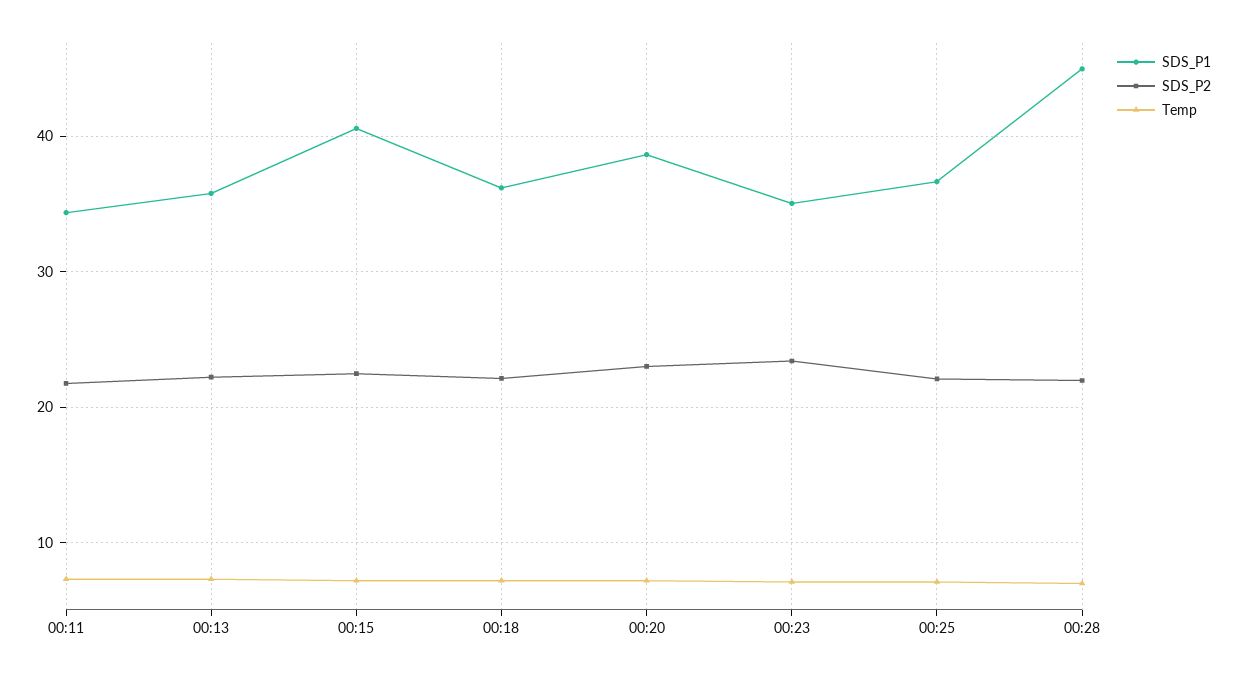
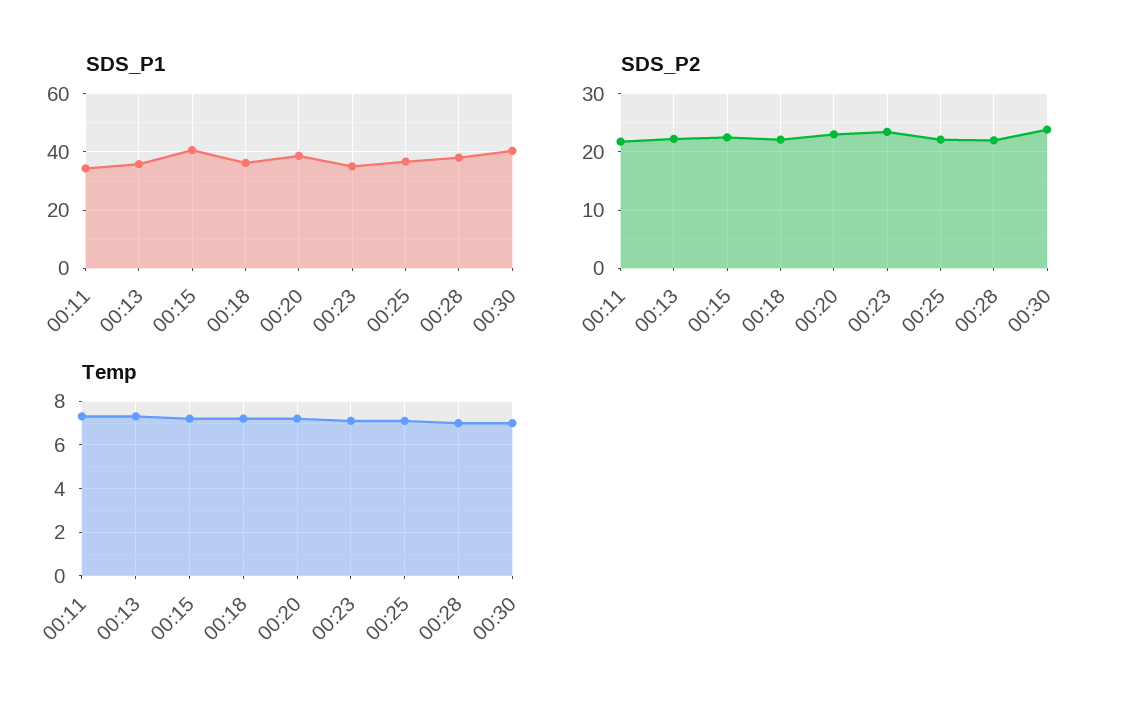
SDS_P1, 00:28: 45 -> 37.5
SDS_P1, 00:30: none -> 40
SDS_P2, 00:30: none -> 24
Temp, 00:30: none -> 7

